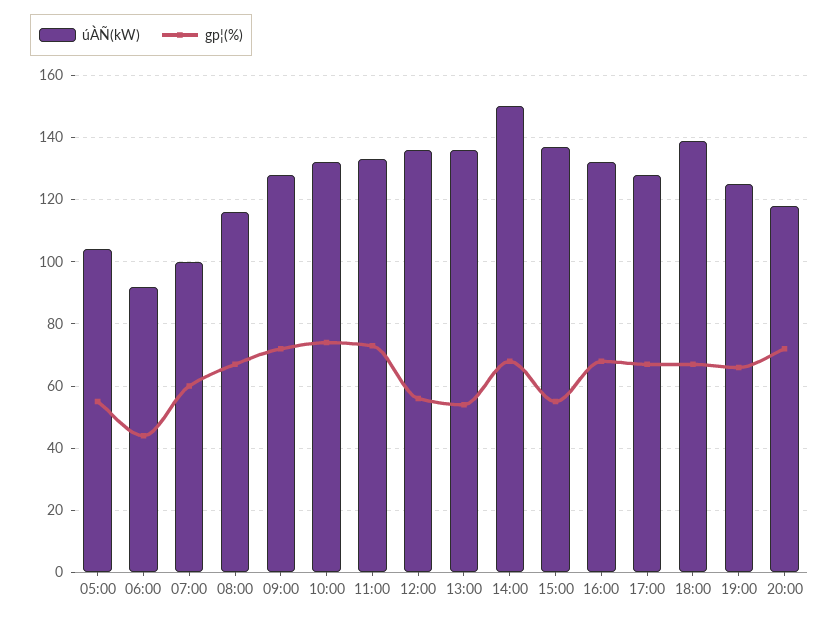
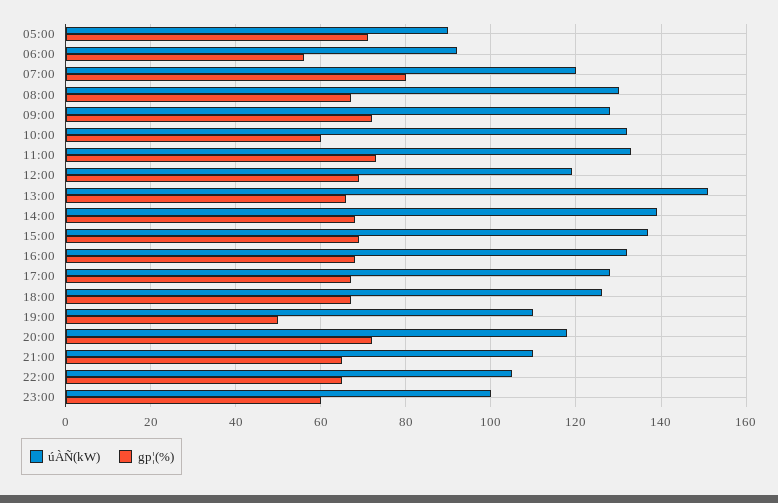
úÀÑ(kW), 05:00: 105 -> 90
gp¦(%), 05:00: 55 -> 70
gp¦(%), 06:00: 45 -> 55
úÀÑ(kW), 07:00: 100 -> 120
gp¦(%), 07:00: 60 -> 80
úÀÑ(kW), 08:00: 115 -> 130
gp¦(%), 10:00: 75 -> 60
úÀÑ(kW), 12:00: 135 -> 120
gp¦(%), 12:00: 55 -> 70
úÀÑ(kW), 13:00: 135 -> 150
gp¦(%), 13:00: 55 -> 65
úÀÑ(kW), 14:00: 150 -> 140
gp¦(%), 15:00: 55 -> 70
úÀÑ(kW), 18:00: 140 -> 125
úÀÑ(kW), 19:00: 125 -> 110
gp¦(%), 19:00: 65 -> 50
úÀÑ(kW), 21:00: none -> 110
gp¦(%), 21:00: none -> 65
úÀÑ(kW), 22:00: none -> 105
gp¦(%), 22:00: none -> 65
úÀÑ(kW), 23:00: none -> 100
gp¦(%), 23:00: none -> 60

